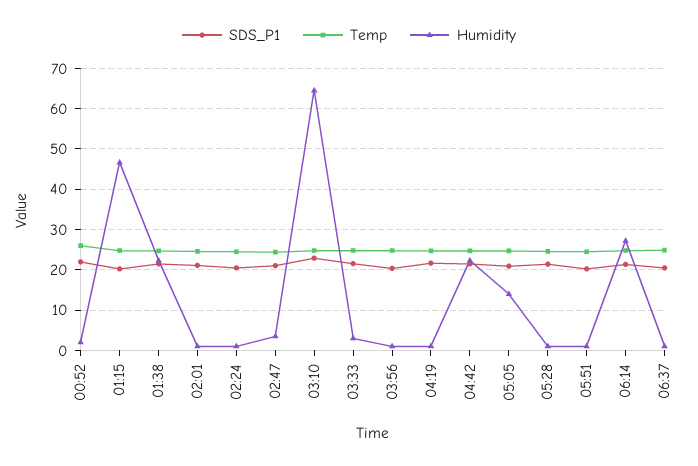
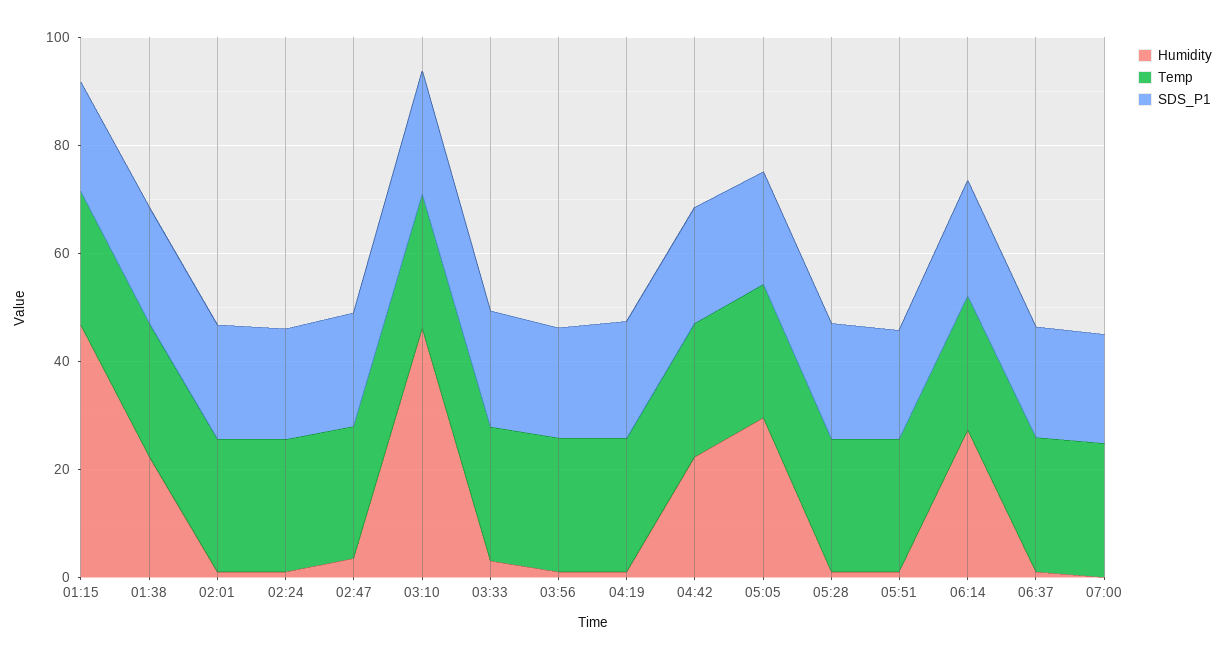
SDS_P1, 00:52: 22 -> none
Temp, 00:52: 26 -> none
Humidity, 00:52: 2 -> none
Humidity, 03:10: 64 -> 45
Humidity, 05:05: 14 -> 30
Humidity, 07:00: none -> 0
Temp, 07:00: none -> 25
SDS_P1, 07:00: none -> 20

